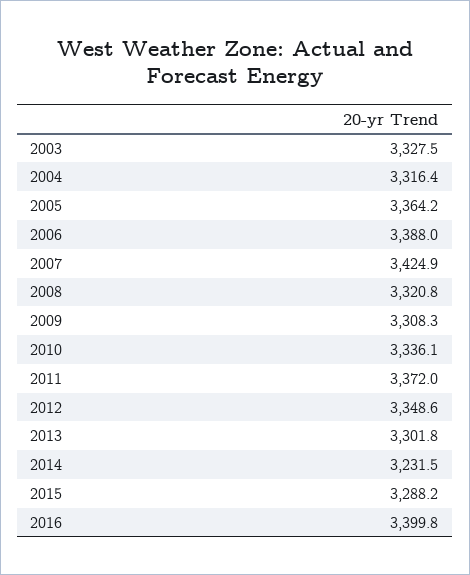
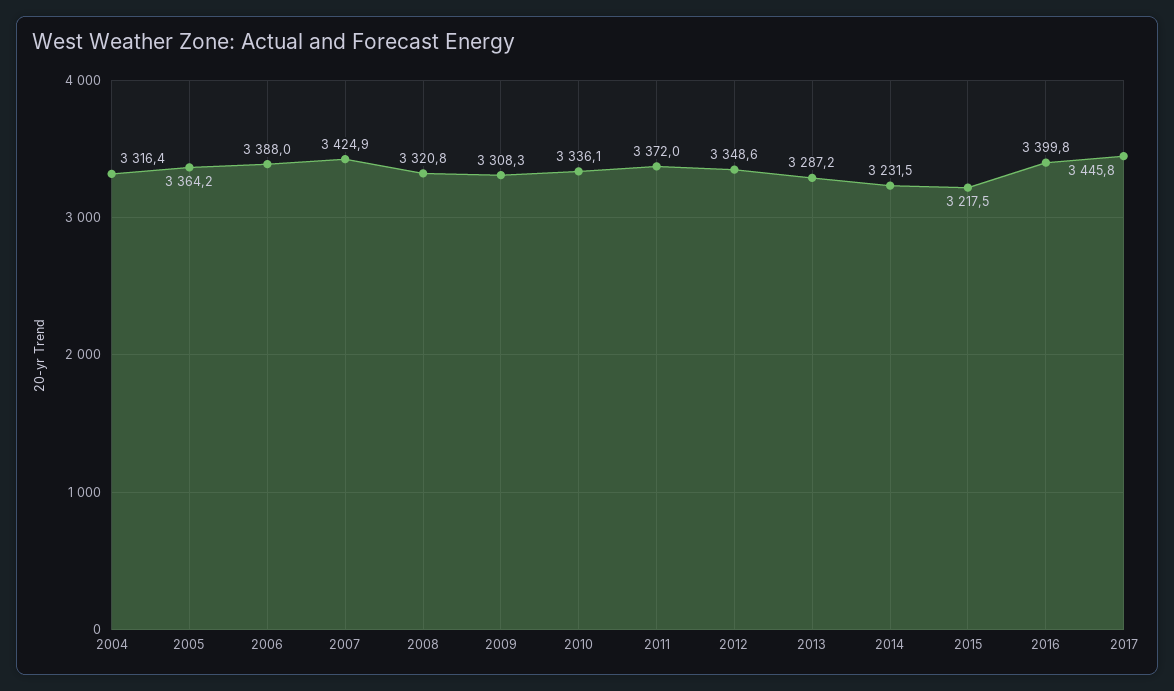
2003: 3327.5 -> none
2013: 3301.8 -> 3287.2
2015: 3288.2 -> 3217.5
2017: none -> 3445.8

